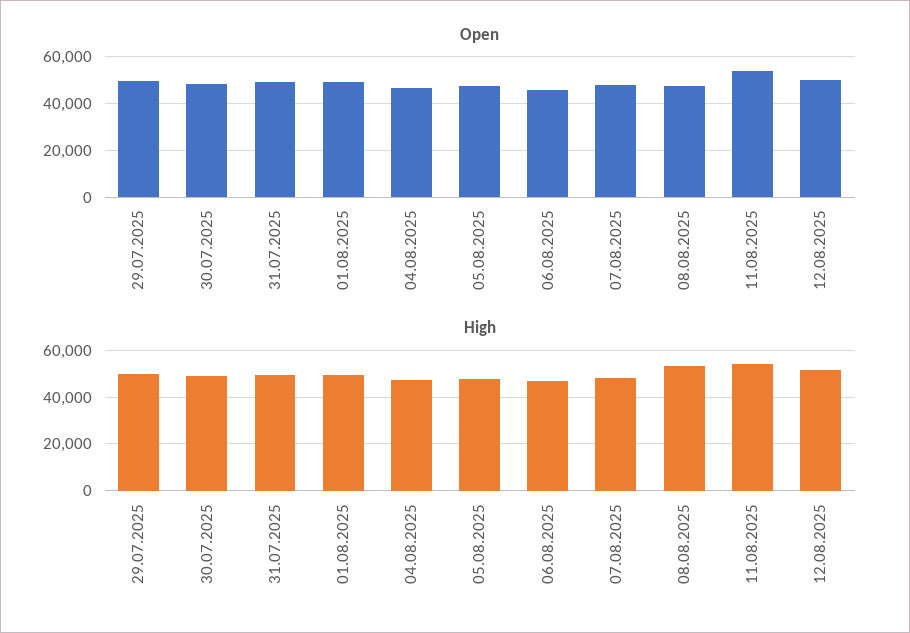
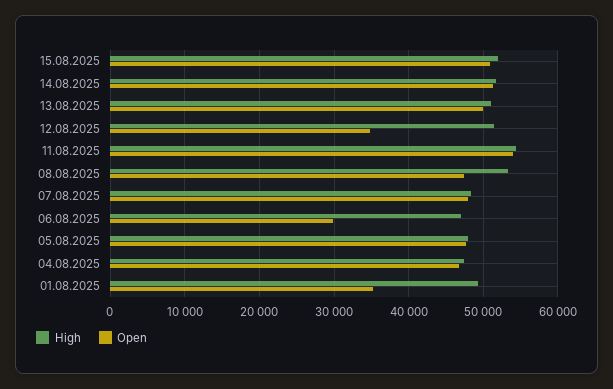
Open, 29.07.2025: 50000 -> none
Open, 30.07.2025: 50000 -> none
Open, 31.07.2025: 50000 -> none
Open, 01.08.2025: 50000 -> 35000
Open, 06.08.2025: 45000 -> 30000
Open, 12.08.2025: 50000 -> 35000
High, 29.07.2025: 50000 -> none
High, 30.07.2025: 50000 -> none
High, 31.07.2025: 50000 -> none
High, 15.08.2025: none -> 52000
Open, 15.08.2025: none -> 51000
High, 14.08.2025: none -> 52000
Open, 14.08.2025: none -> 51000
High, 13.08.2025: none -> 51000
Open, 13.08.2025: none -> 50000

